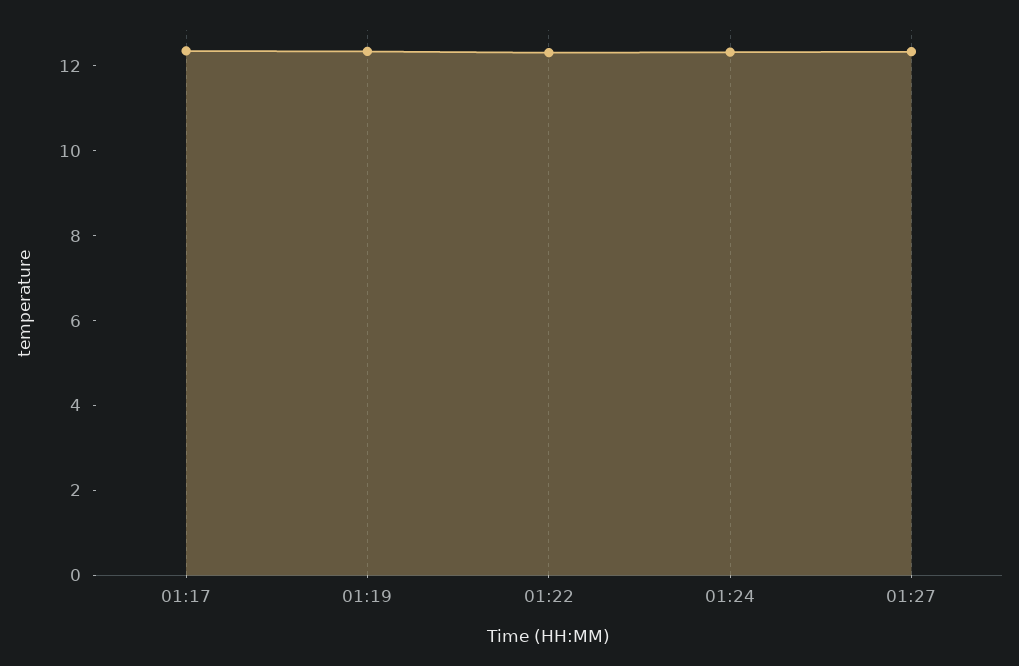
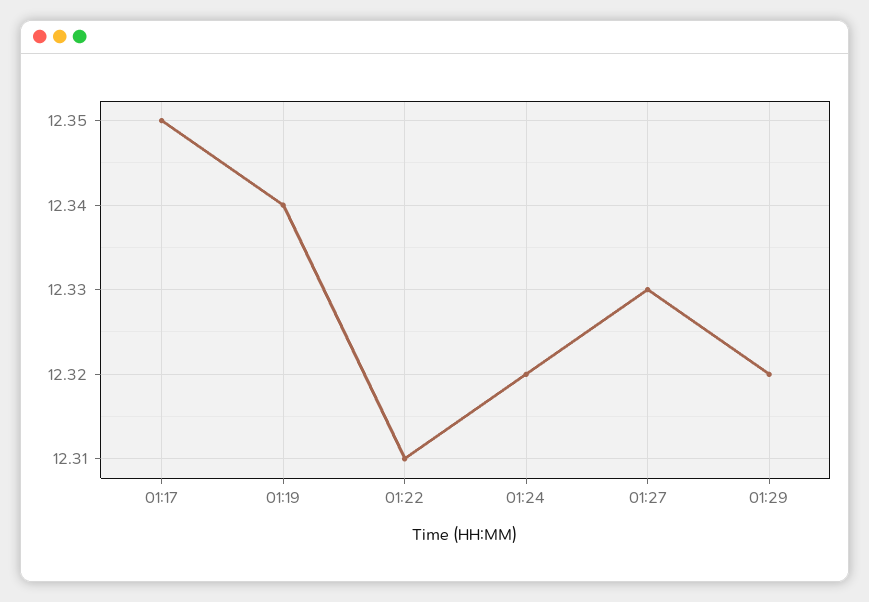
01:29: none -> 12.32

